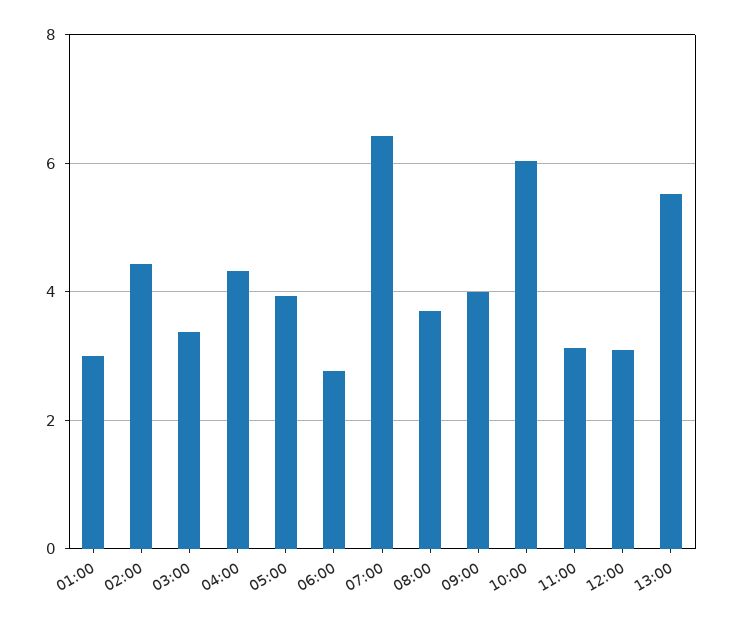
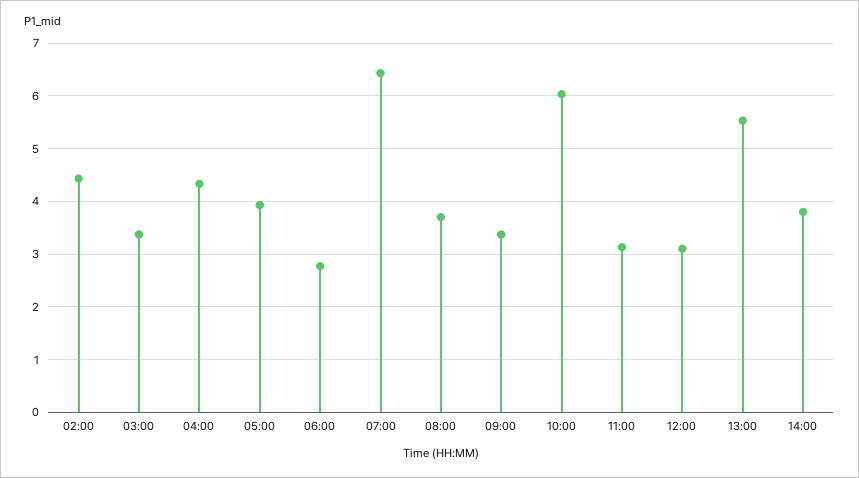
01:00: 3 -> none
09:00: 4 -> 3.4
14:00: none -> 3.8

